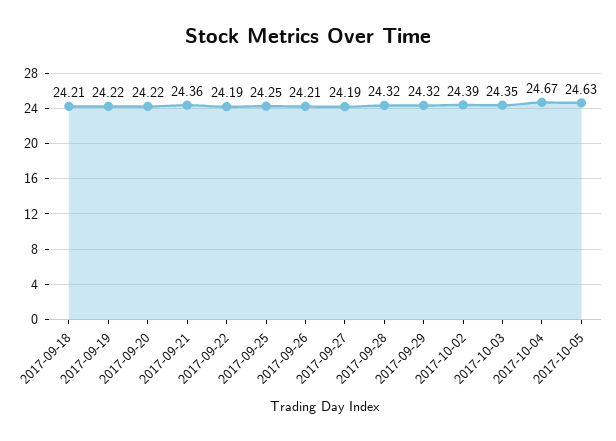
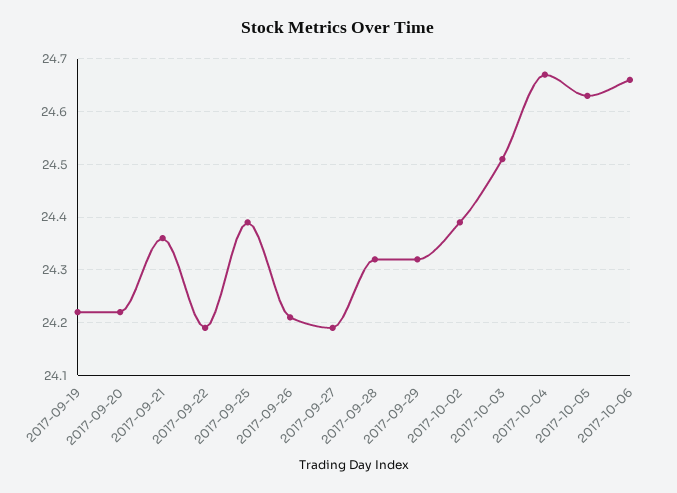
2017-09-18: 24.21 -> none
2017-09-25: 24.25 -> 24.4
2017-10-03: 24.35 -> 24.5
2017-10-06: none -> 24.65

